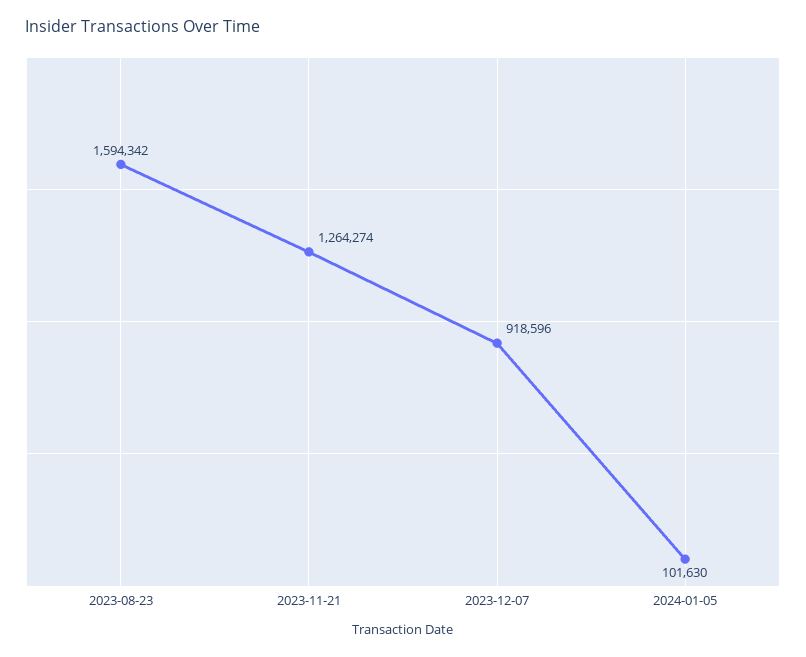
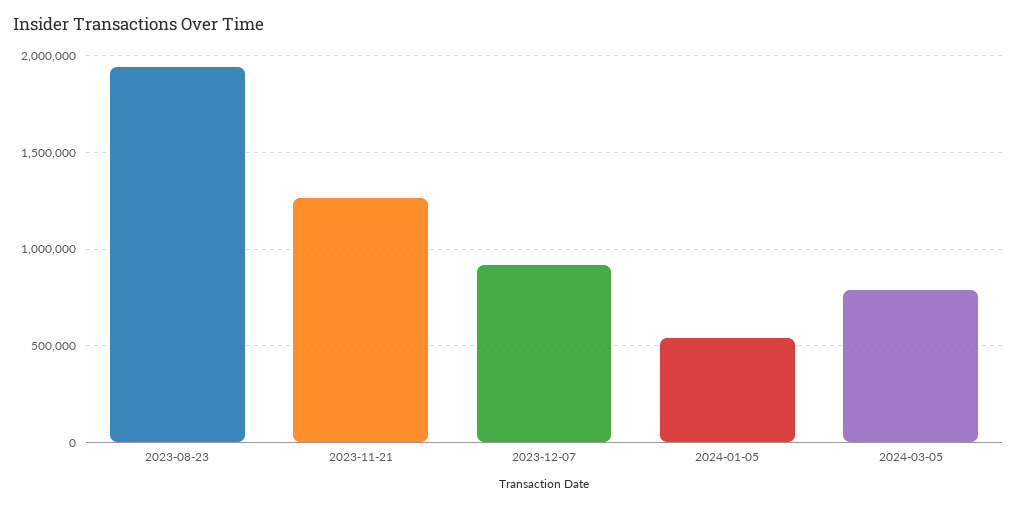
2023-08-23: 1594342 -> 1950000
2024-01-05: 101630 -> 550000
2024-03-05: none -> 800000

